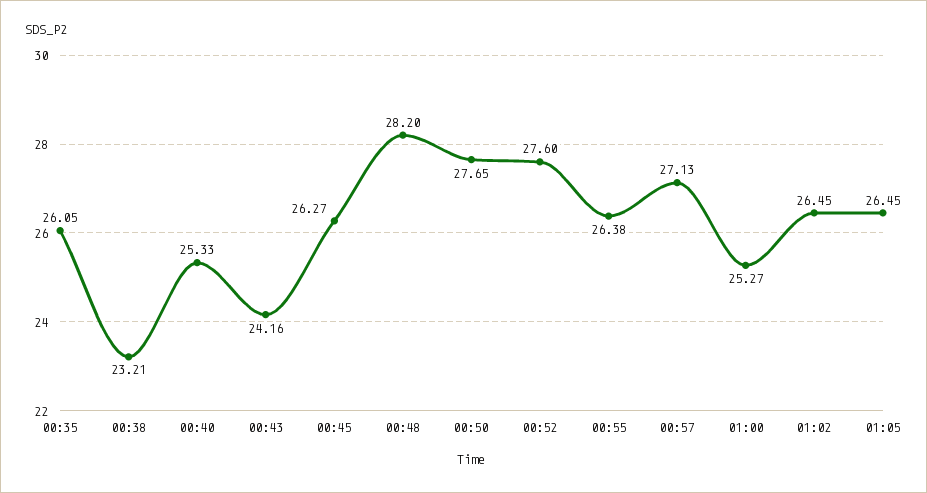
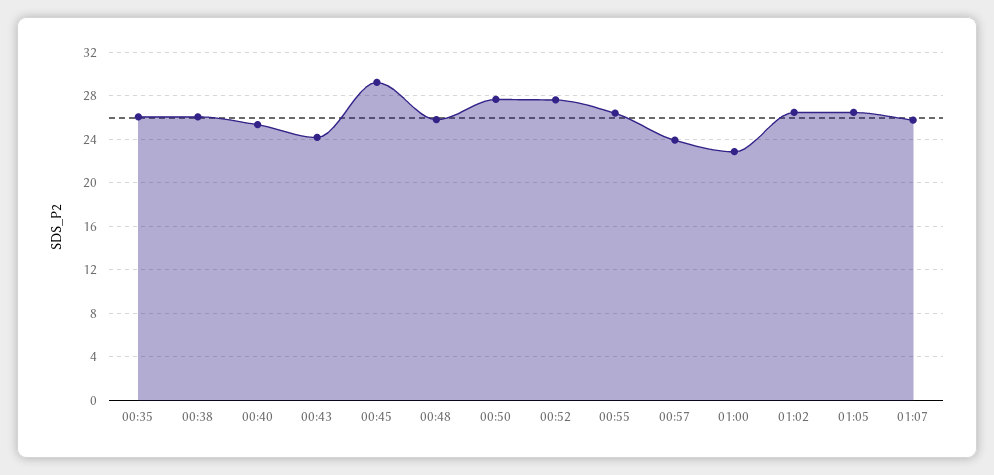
00:38: 23.21 -> 26
00:45: 26.27 -> 29
00:48: 28.2 -> 26
00:57: 27.13 -> 24
01:00: 25.27 -> 23
01:07: none -> 26

